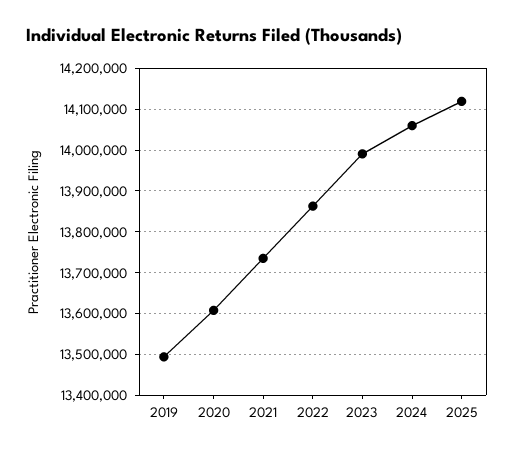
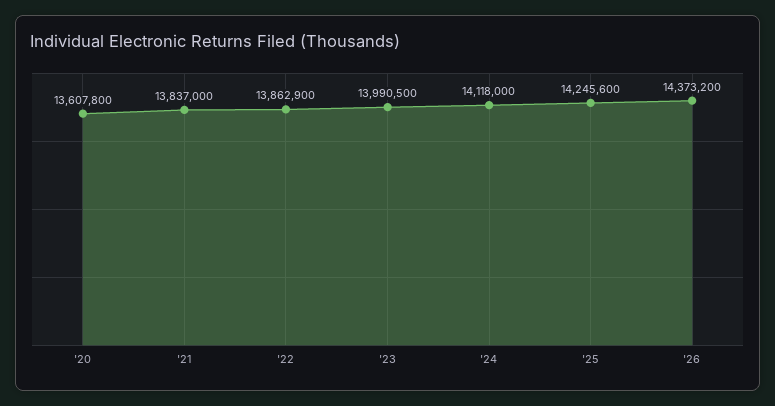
2019: 13500000 -> none
2021: 13740000 -> 13837000
2024: 14060000 -> 14118000
2025: 14120000 -> 14245600
'26: none -> 14373200

